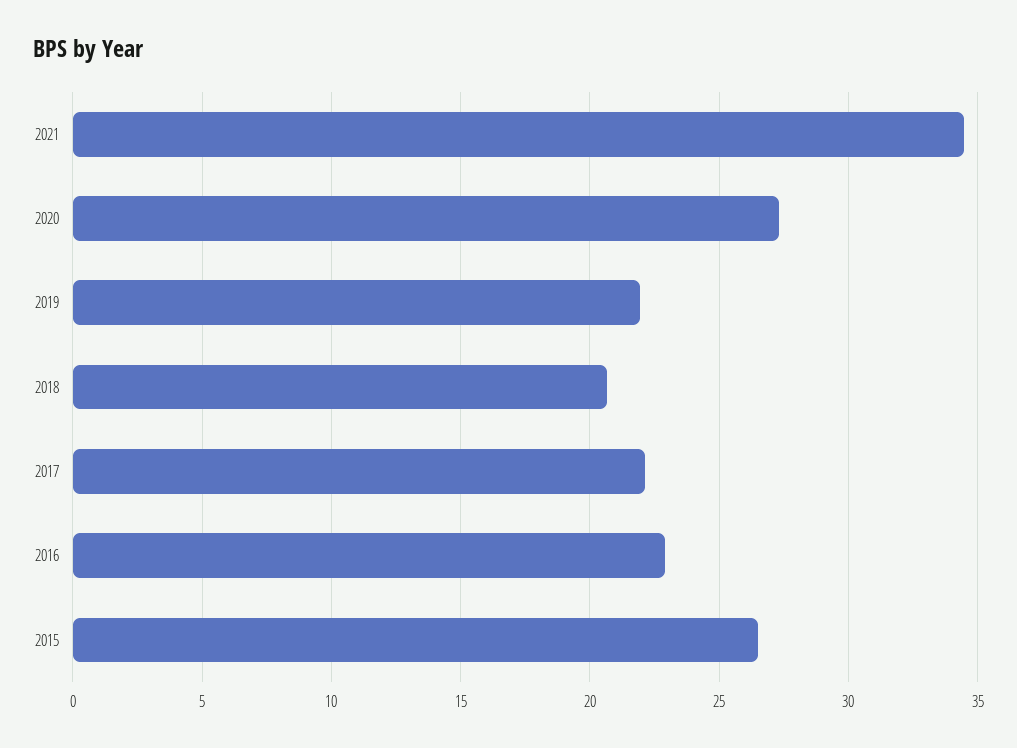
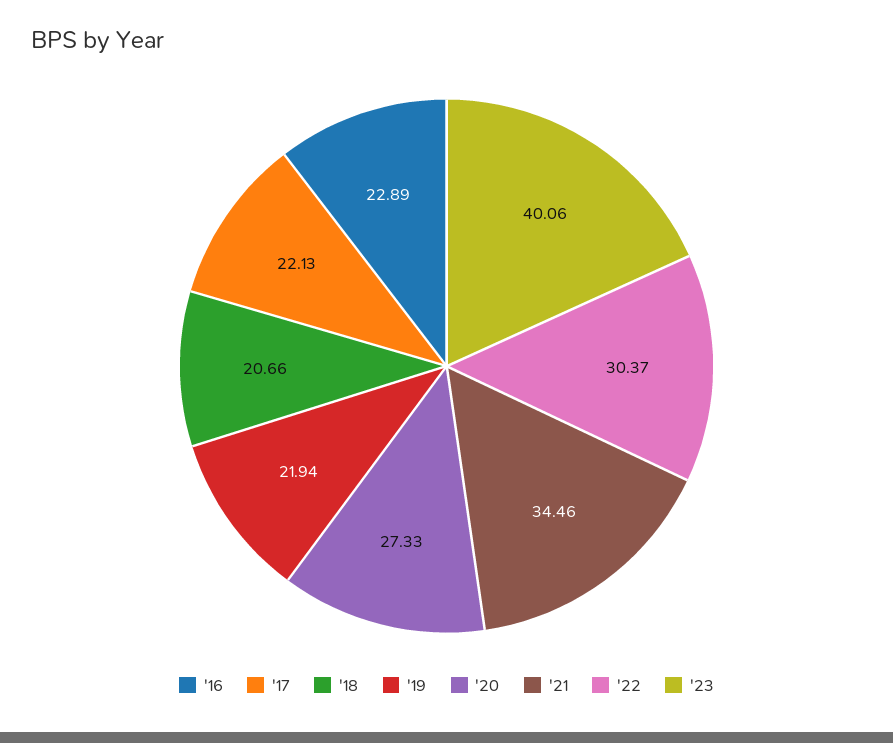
2015: 26.5 -> none
'22: none -> 30.37
'23: none -> 40.06

